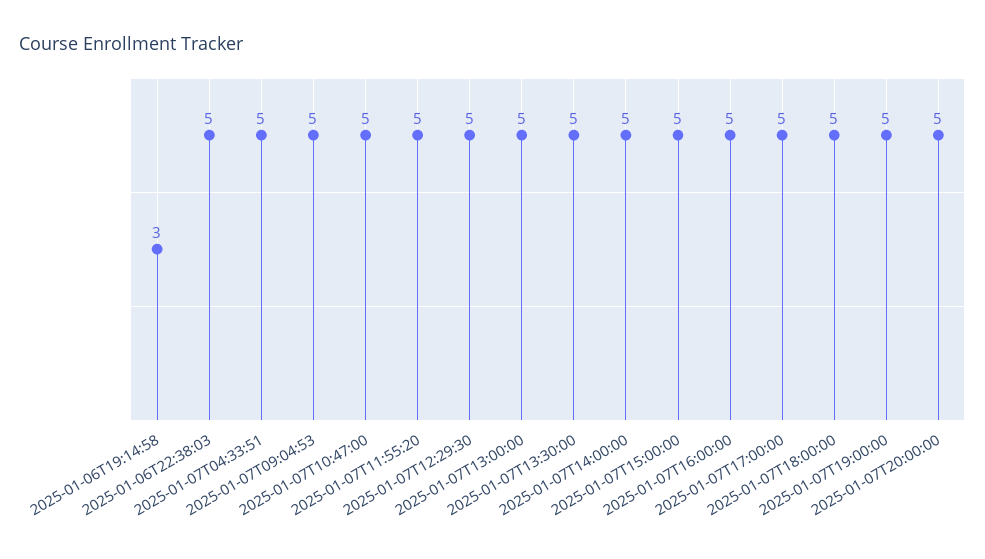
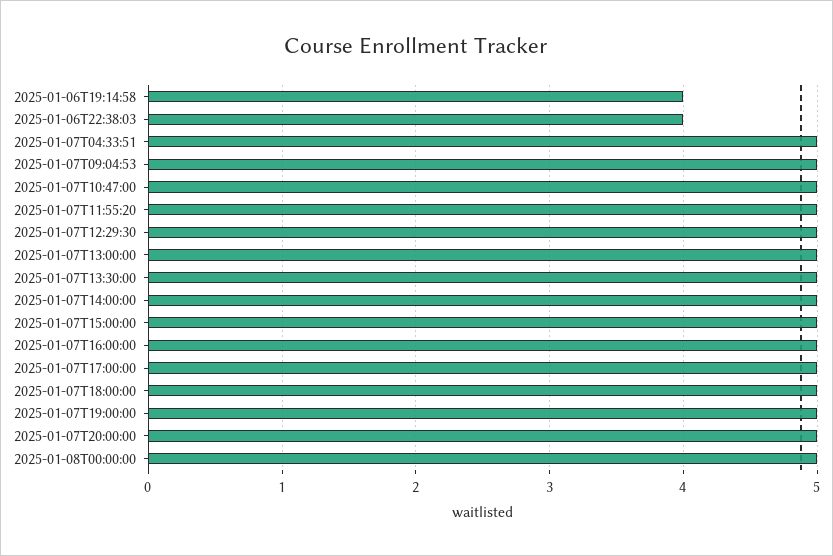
2025-01-06T19:14:58: 3 -> 4
2025-01-06T22:38:03: 5 -> 4
2025-01-08T00:00:00: none -> 5

